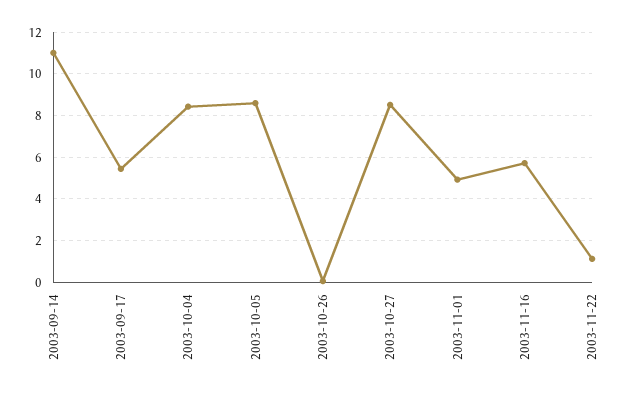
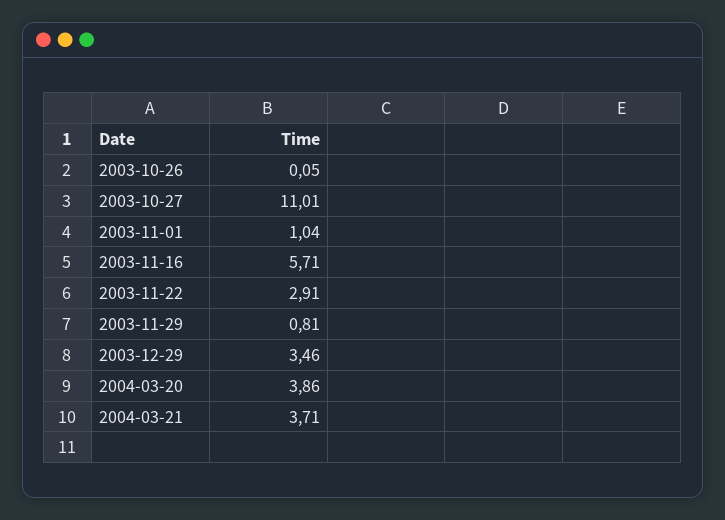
2003-09-14: 11 -> none
2003-09-17: 5.5 -> none
2003-10-04: 8.5 -> none
2003-10-05: 8.5 -> none
2003-10-27: 8.5 -> 11.01
2003-11-01: 5 -> 1.04
2003-11-22: 1 -> 2.91
2003-11-29: none -> 0.81
2003-12-29: none -> 3.46
2004-03-20: none -> 3.86
2004-03-21: none -> 3.71

